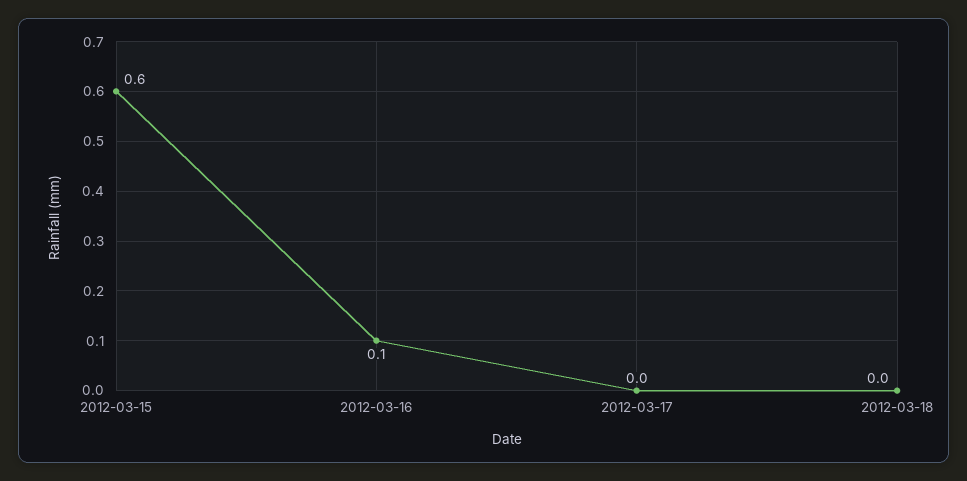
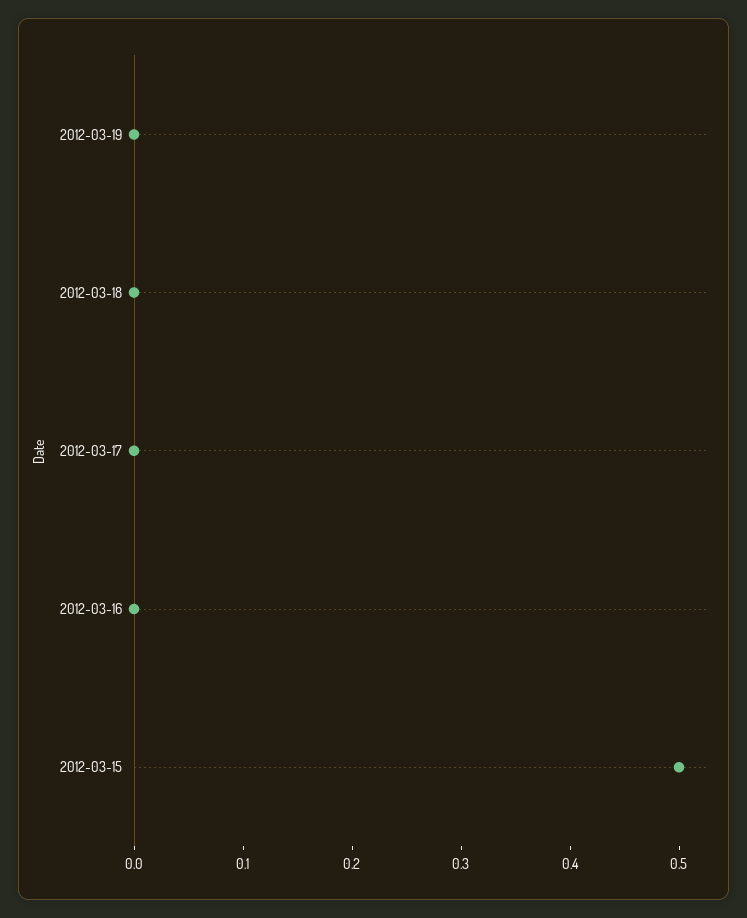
2012-03-15: 0.6 -> 0.5
2012-03-16: 0.1 -> 0
2012-03-19: none -> 0

